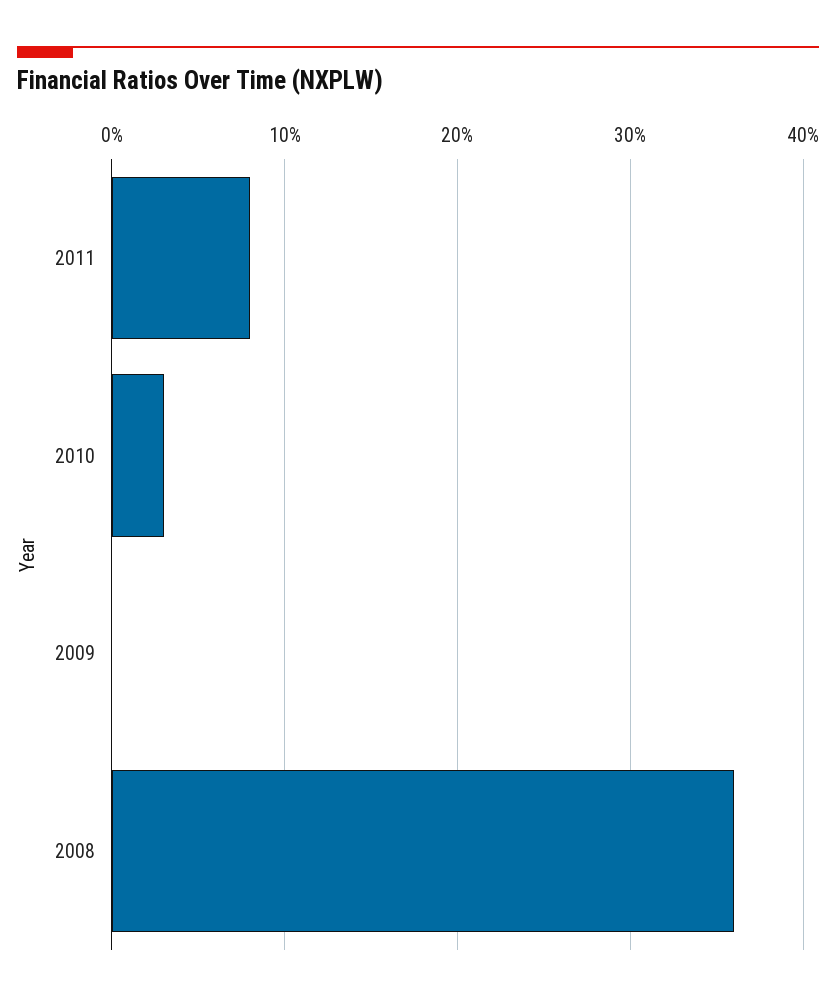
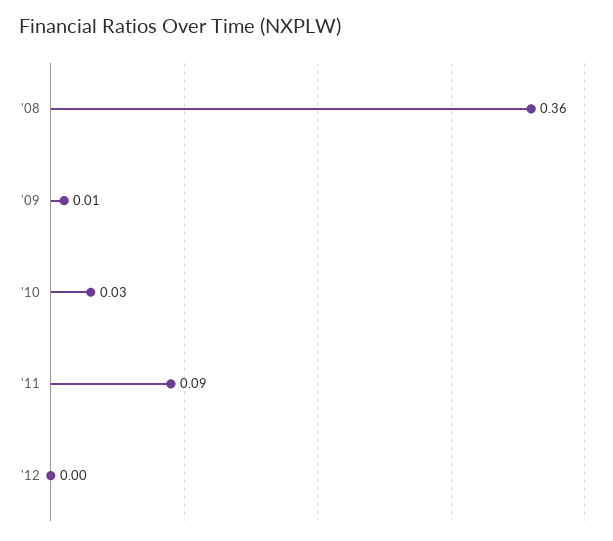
2011: 0.08 -> 0.09
2009: 0 -> 0.01
'12: none -> 0

